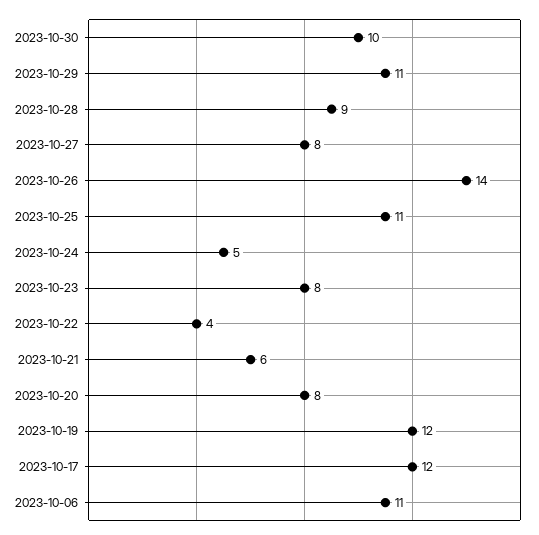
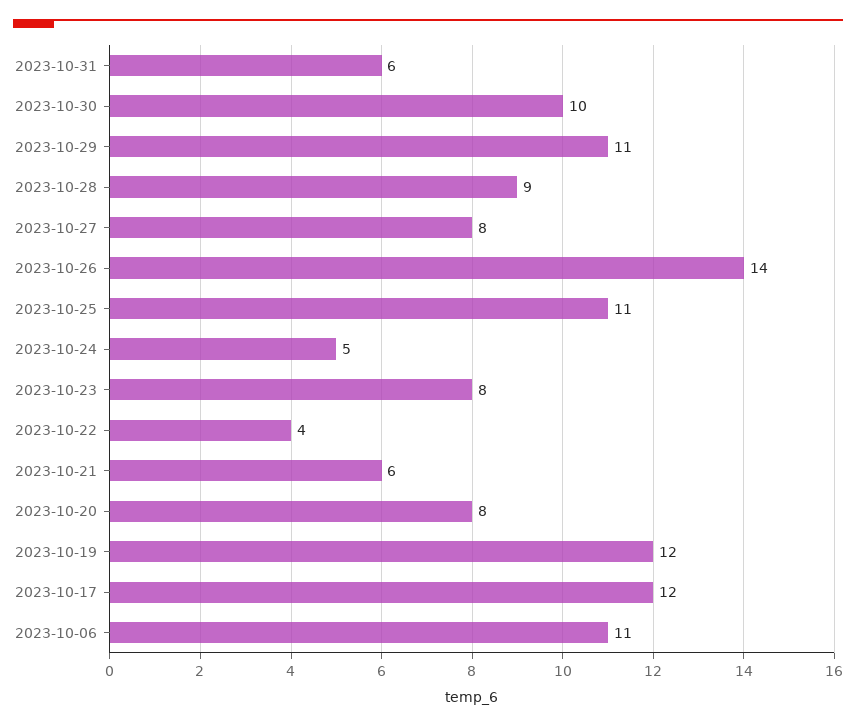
2023-10-31: none -> 6

